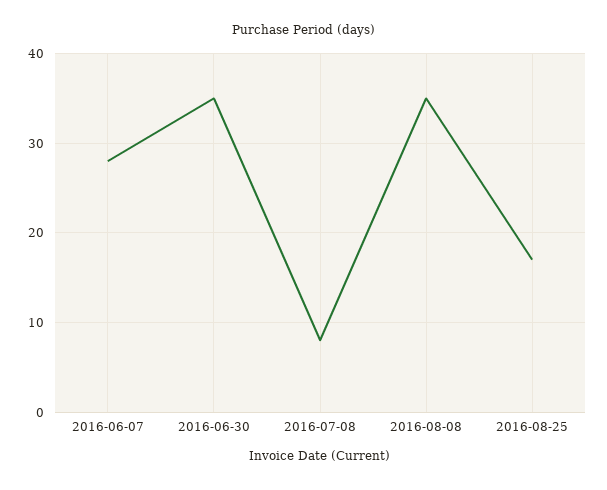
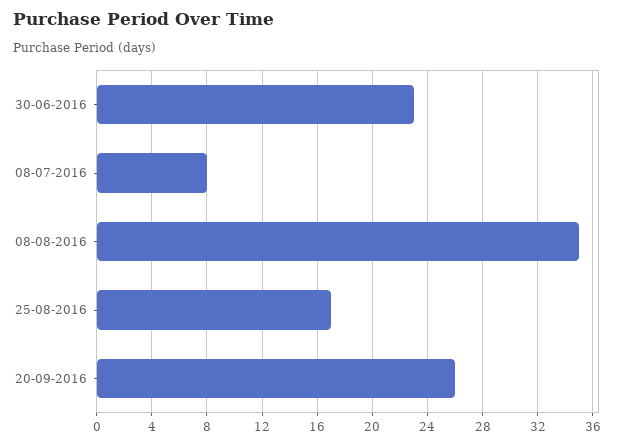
2016-06-07: 28 -> none
2016-06-30: 35 -> 23
20-09-2016: none -> 26

